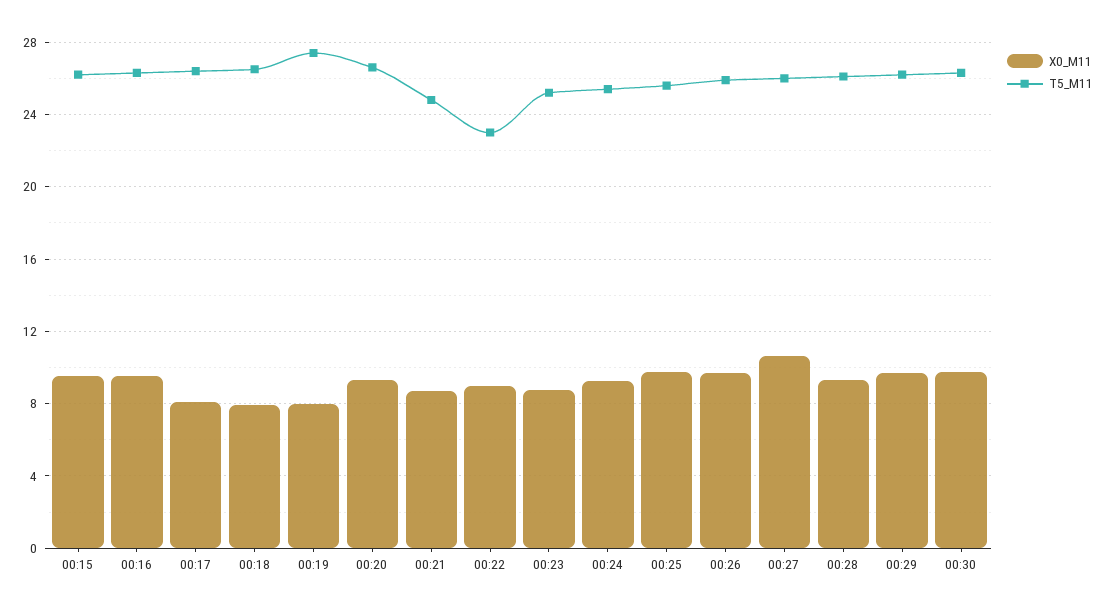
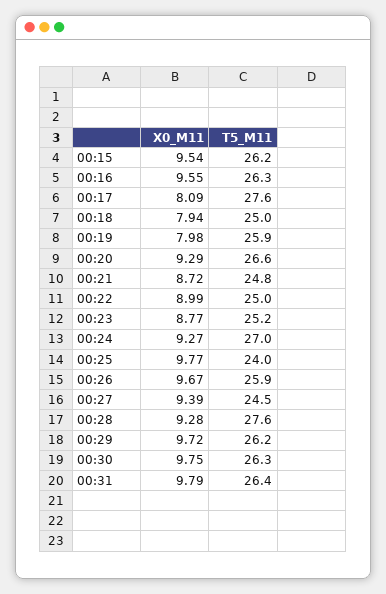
T5_M11, 00:17: 26.5 -> 27.6
T5_M11, 00:18: 26.5 -> 25
T5_M11, 00:19: 27.5 -> 25.9
T5_M11, 00:22: 23 -> 25
T5_M11, 00:24: 25.5 -> 27
T5_M11, 00:25: 25.5 -> 24
X0_M11, 00:27: 10.5 -> 9.39
T5_M11, 00:27: 26 -> 24.5
T5_M11, 00:28: 26 -> 27.6
X0_M11, 00:31: none -> 9.79
T5_M11, 00:31: none -> 26.4

